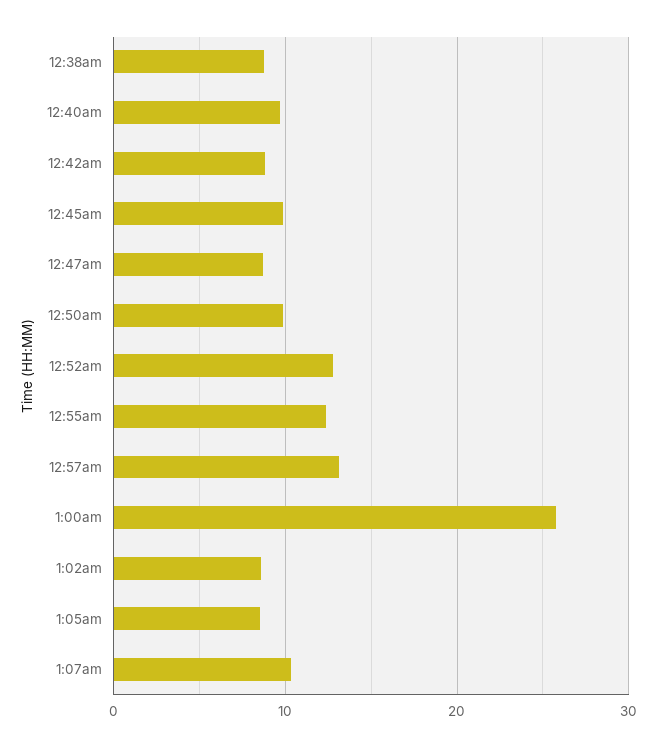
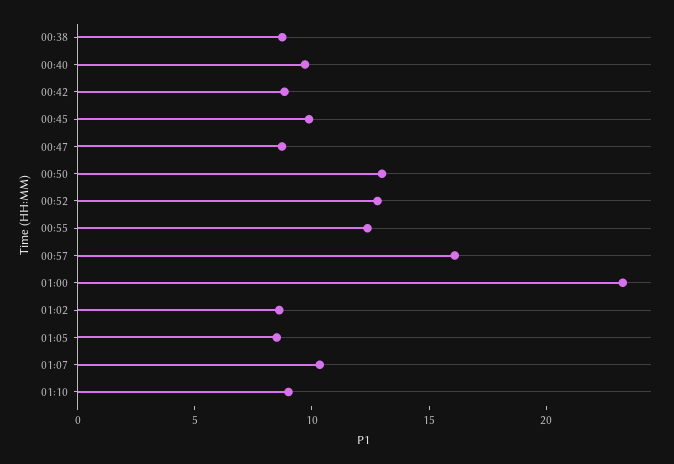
12:50am: 10 -> 13
12:57am: 13 -> 16
1:00am: 26 -> 23
01:10: none -> 9

